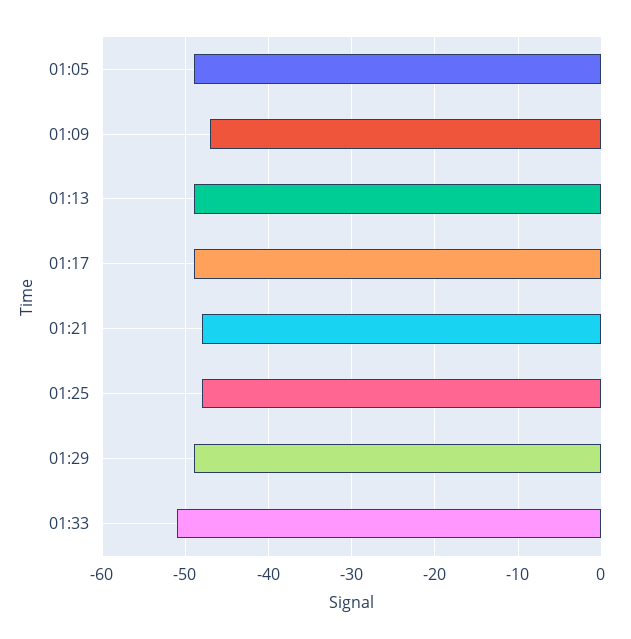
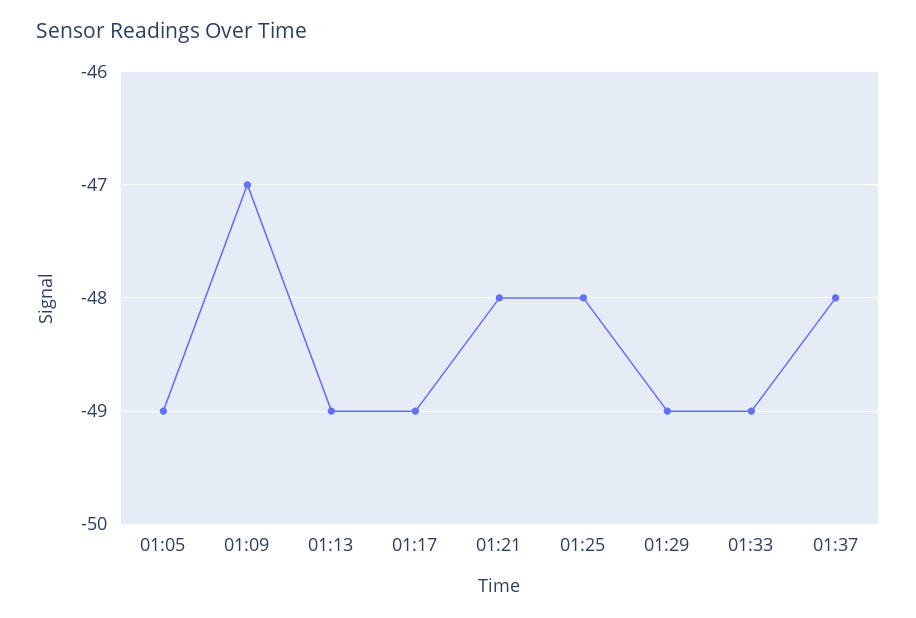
01:33: -51 -> -49
01:37: none -> -48

